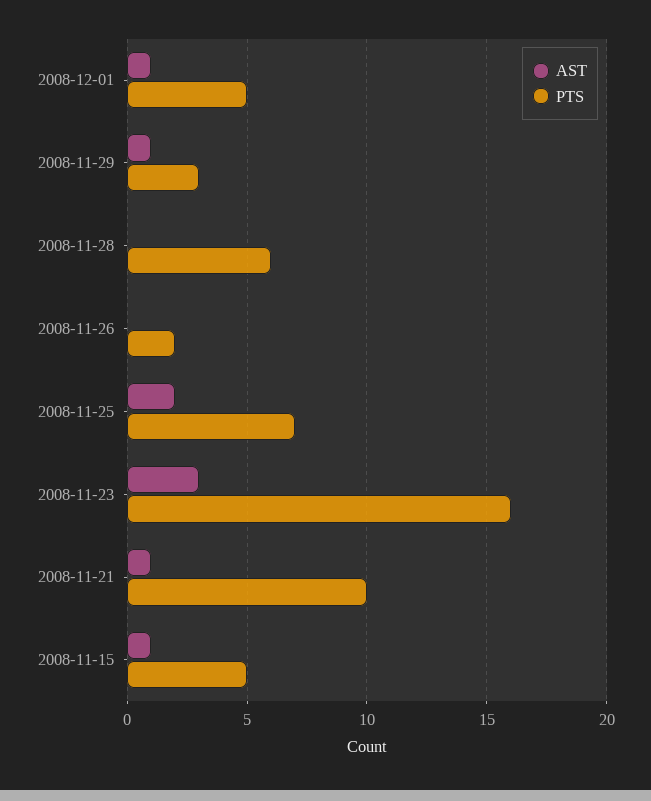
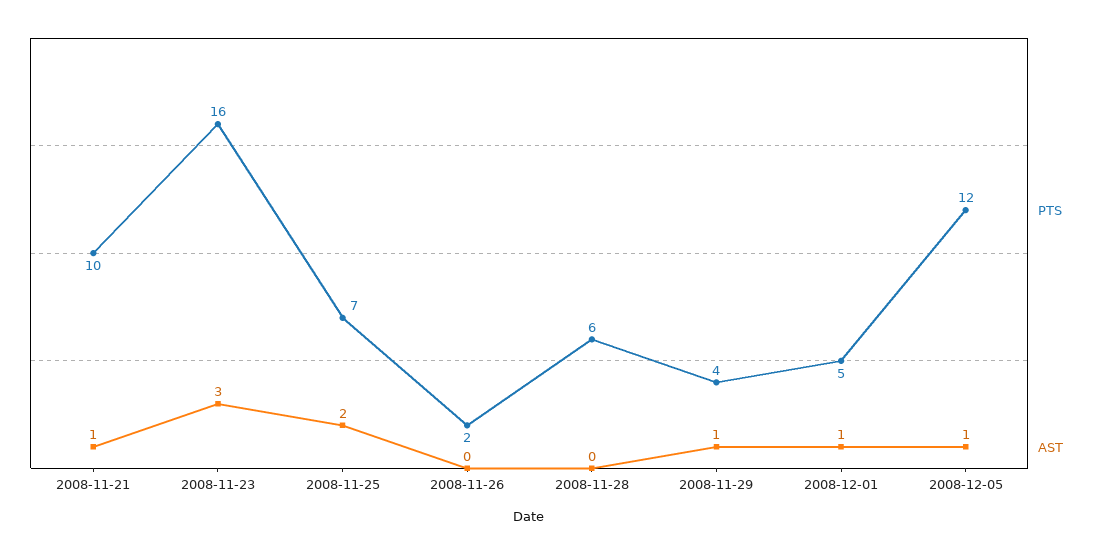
PTS, 2008-11-29: 3 -> 4
AST, 2008-11-15: 1 -> none
PTS, 2008-11-15: 5 -> none
PTS, 2008-12-05: none -> 12
AST, 2008-12-05: none -> 1

